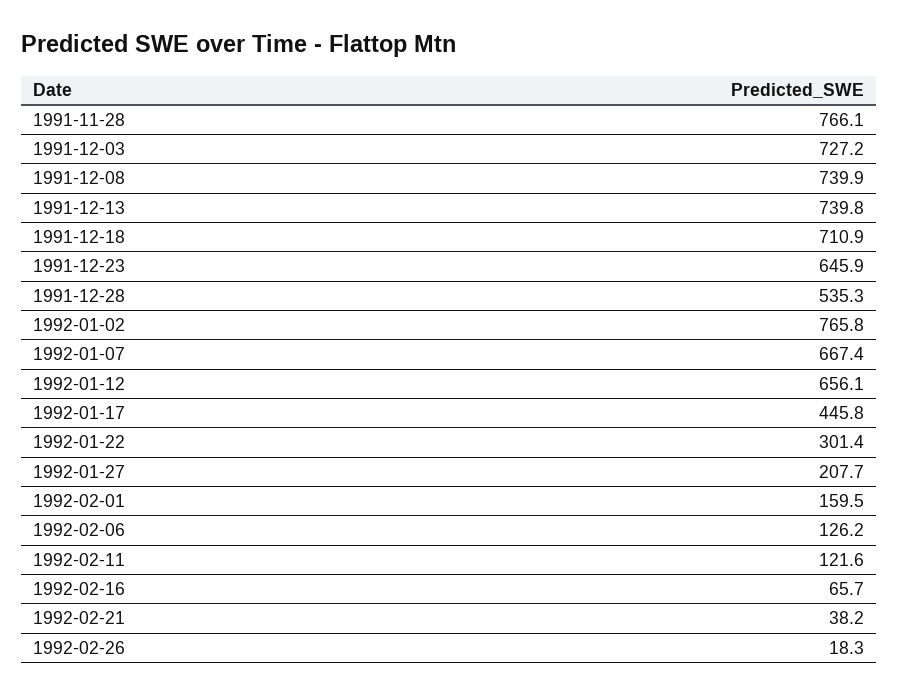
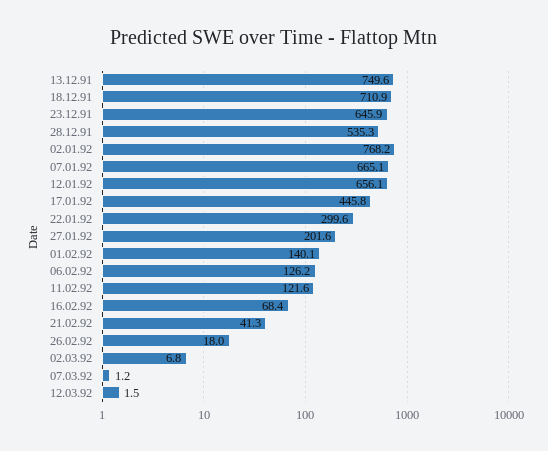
1991-11-28: 766.1 -> none
1991-12-03: 727.2 -> none
1991-12-08: 739.9 -> none
1991-12-13: 739.8 -> 749.6
1992-01-02: 765.8 -> 768.2
1992-01-07: 667.4 -> 665.1
1992-01-22: 301.4 -> 299.6
1992-01-27: 207.7 -> 201.6
1992-02-01: 159.5 -> 140.1
1992-02-16: 65.7 -> 68.4
1992-02-21: 38.2 -> 41.3
1992-02-26: 18.3 -> 18
02.03.92: none -> 6.8
07.03.92: none -> 1.2
12.03.92: none -> 1.5

